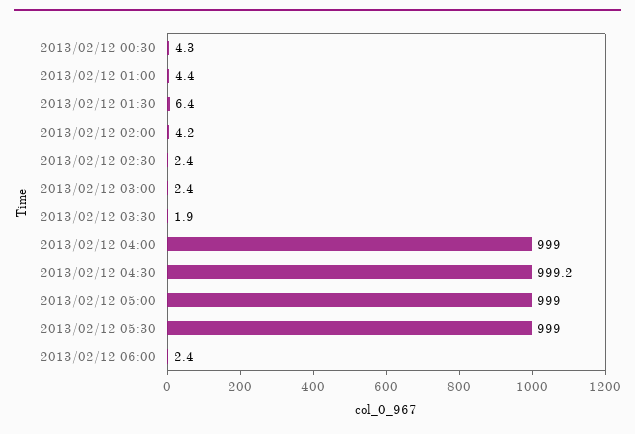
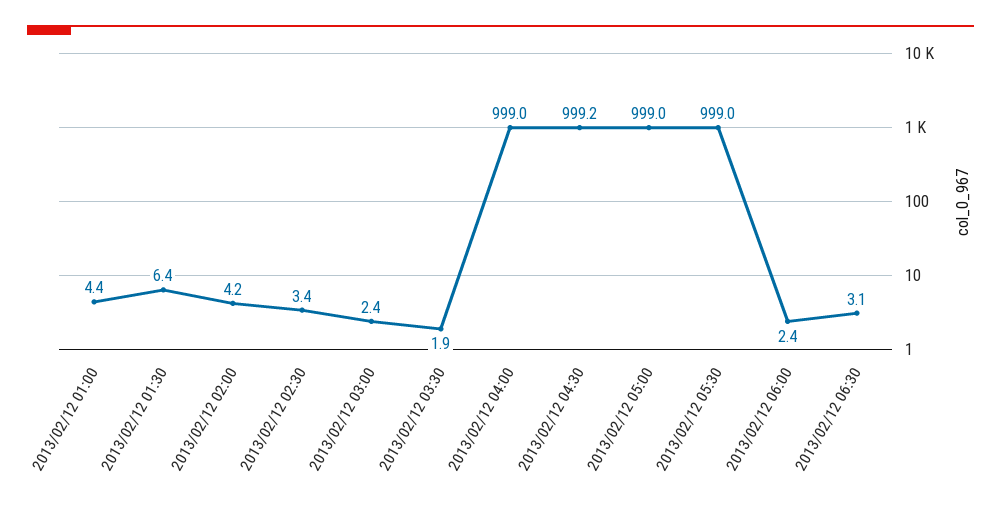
2013/02/12 00:30: 4.3 -> none
2013/02/12 02:30: 2.4 -> 3.4
2013/02/12 06:30: none -> 3.1

